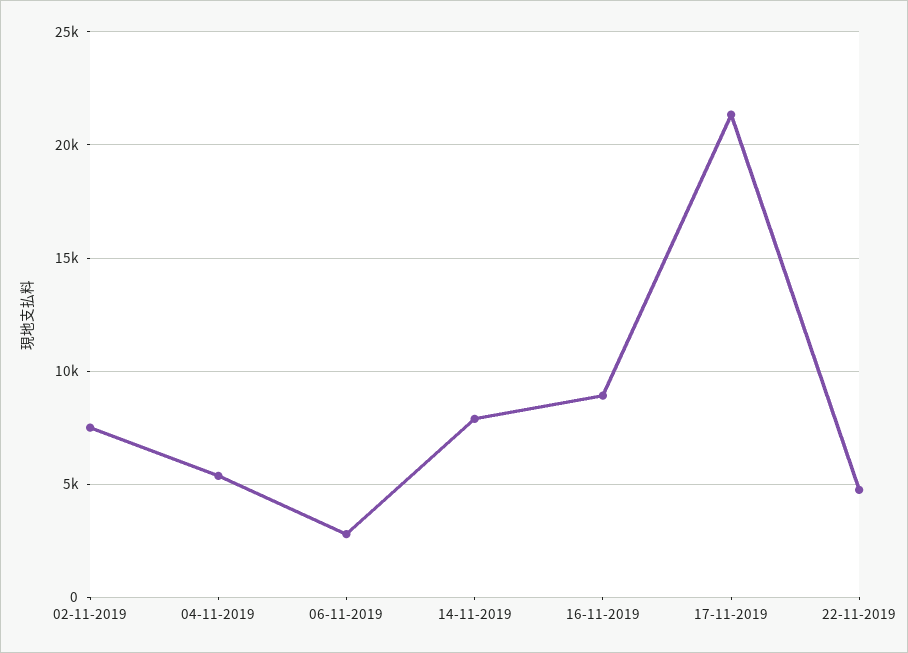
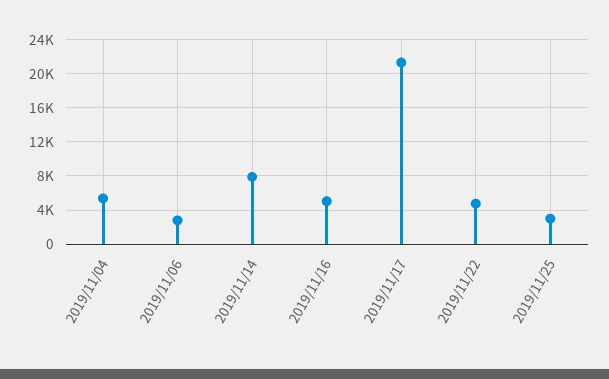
02-11-2019: 7500 -> none
16-11-2019: 9000 -> 5000
2019/11/25: none -> 3000

